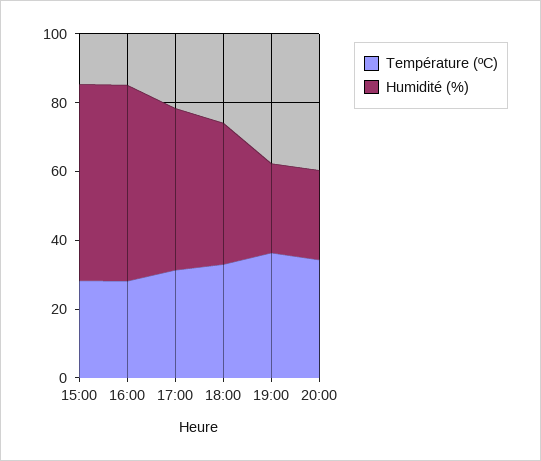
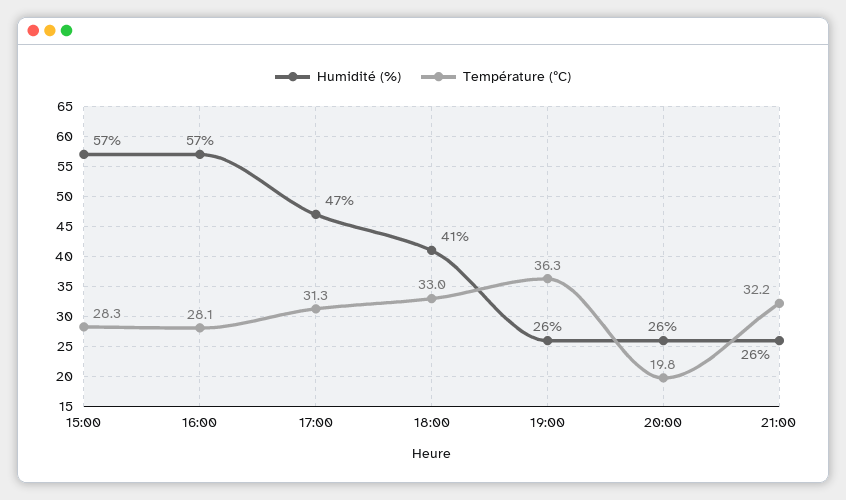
Température (ºC), 20:00: 35 -> 19.8
Humidité (%), 21:00: none -> 26
Température (ºC), 21:00: none -> 32.2

